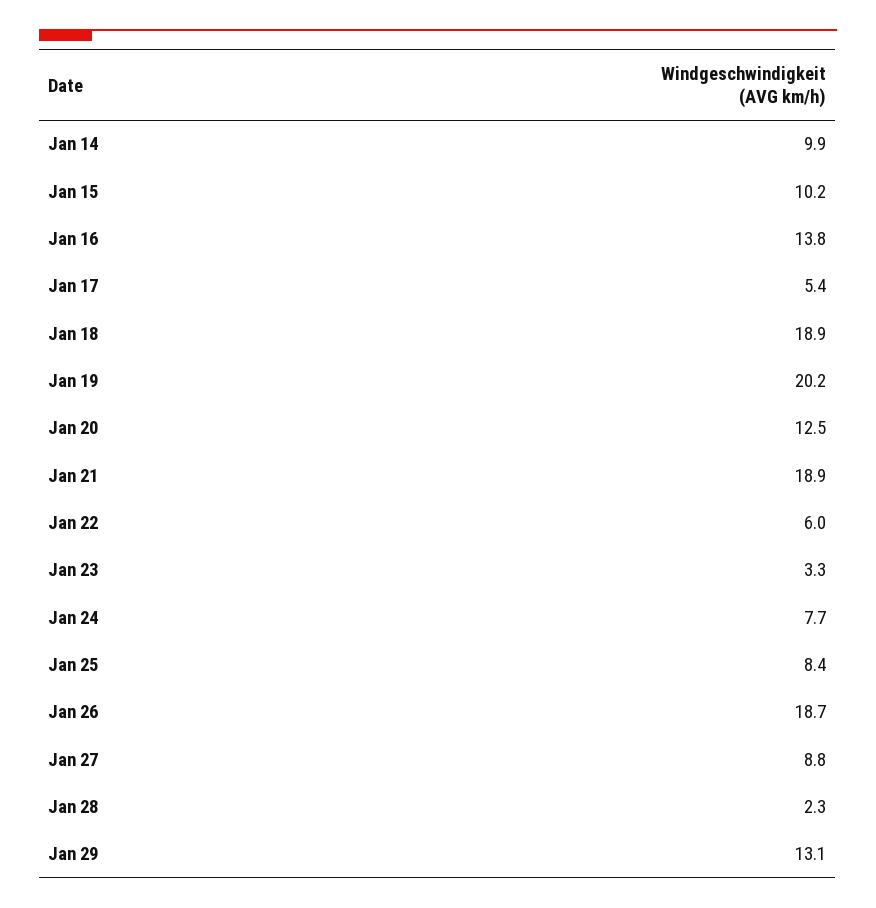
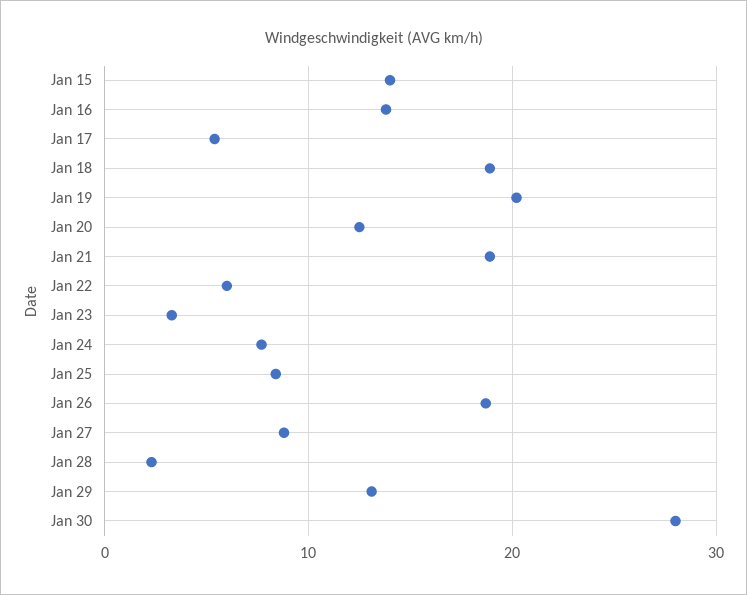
Jan 14: 9.9 -> none
Jan 15: 10.2 -> 14
Jan 30: none -> 28

